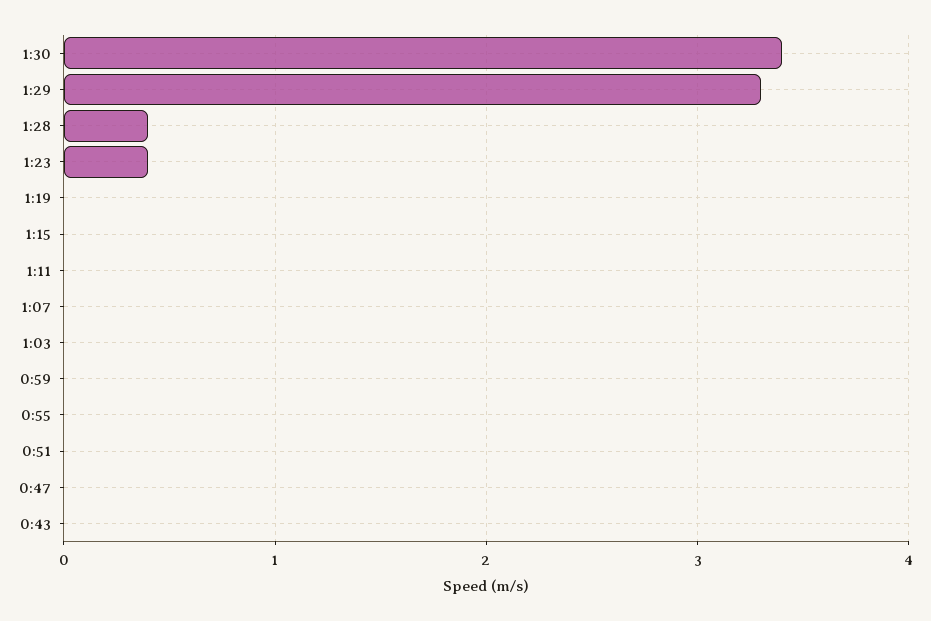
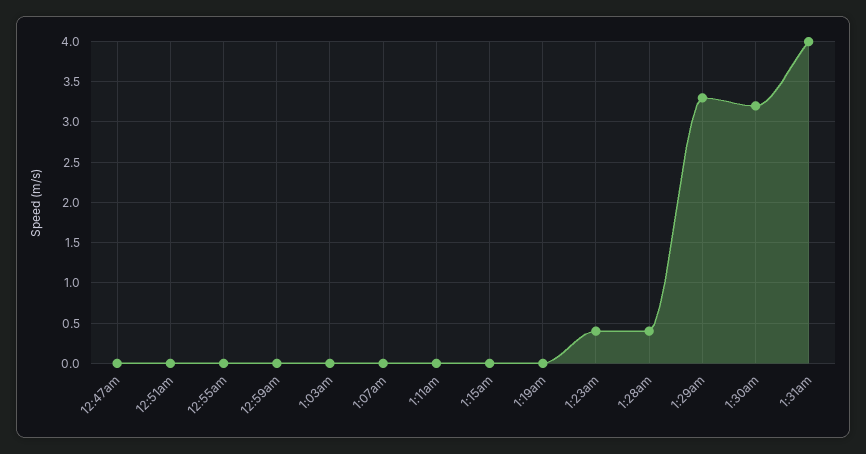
1:30: 3.4 -> 3.2
0:43: 0 -> none
1:31am: none -> 4

